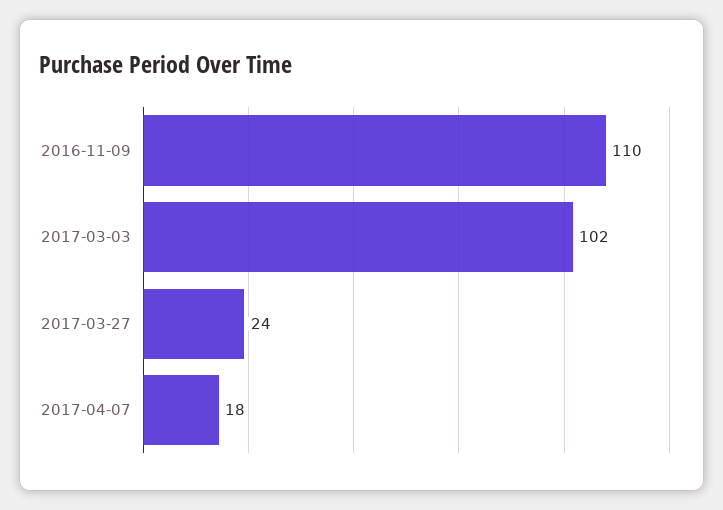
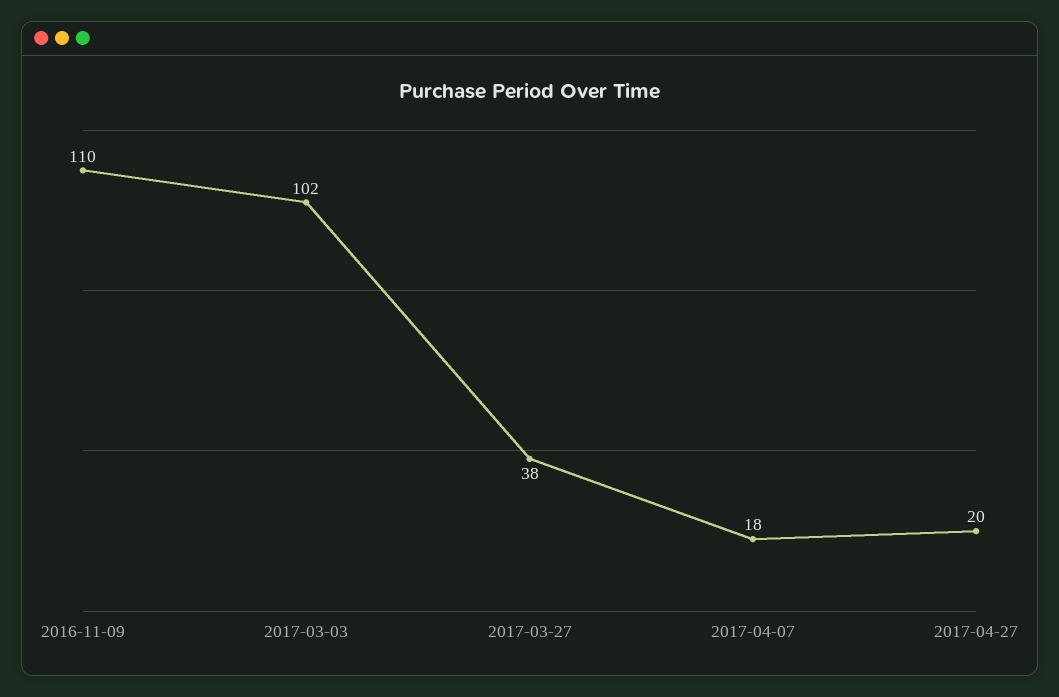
2017-03-27: 24 -> 38
2017-04-27: none -> 20

